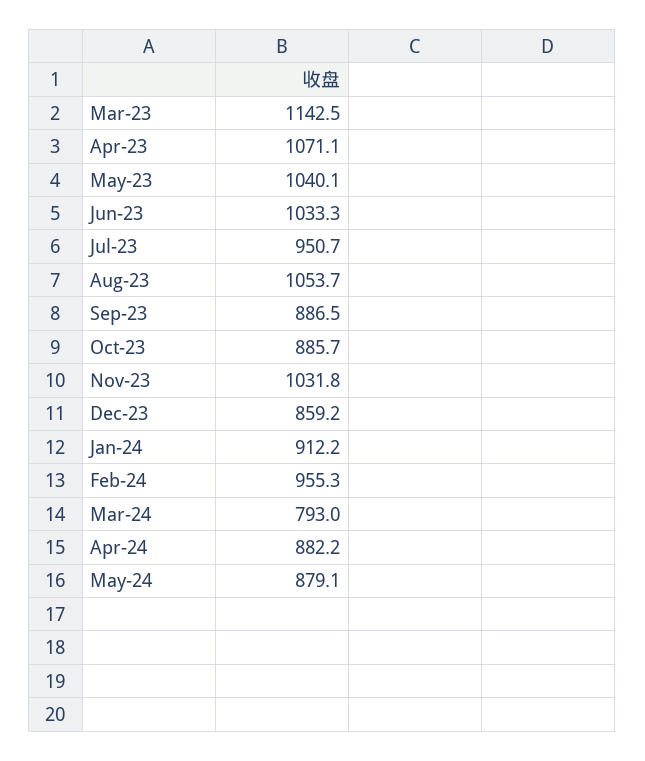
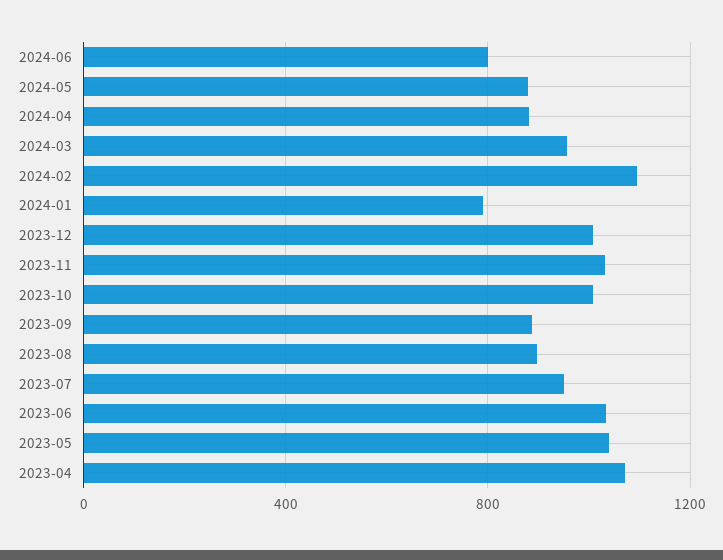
Mar-23: 1142.5 -> none
Aug-23: 1053.7 -> 900
Oct-23: 885.7 -> 1000
Dec-23: 859.2 -> 1000
Jan-24: 912.2 -> 800
Feb-24: 955.3 -> 1100
Mar-24: 793 -> 950
2024-06: none -> 800

